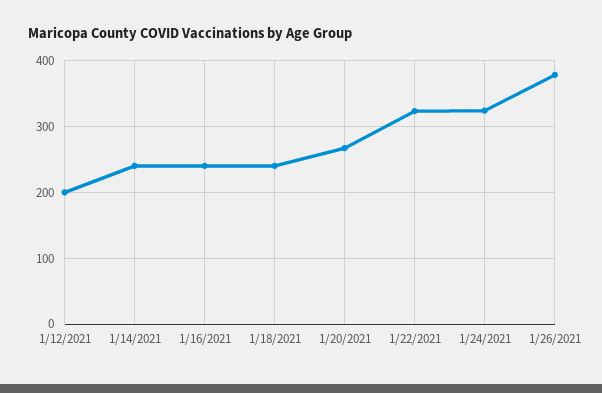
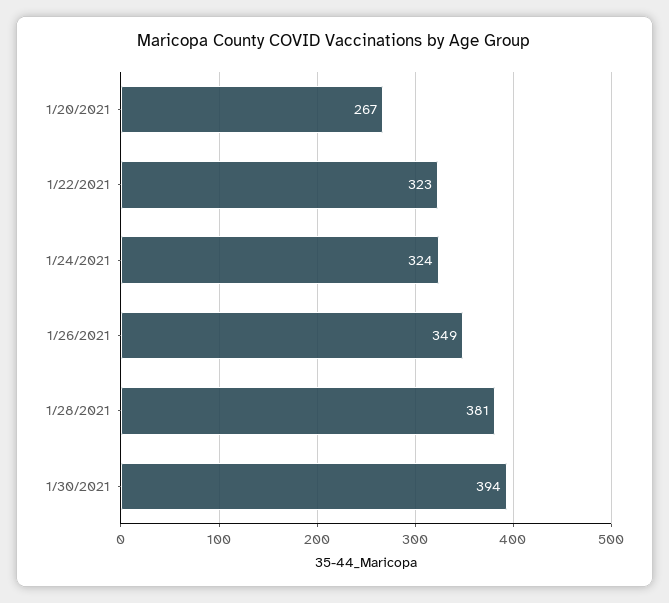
1/12/2021: 200 -> none
1/14/2021: 240 -> none
1/16/2021: 240 -> none
1/18/2021: 240 -> none
1/26/2021: 380 -> 349
1/28/2021: none -> 381
1/30/2021: none -> 394

